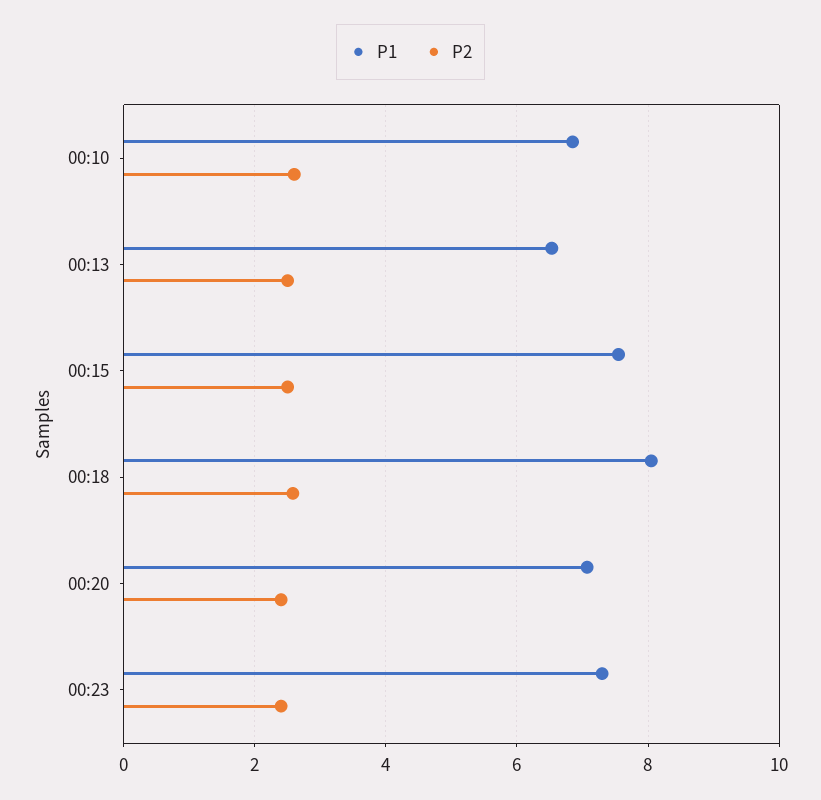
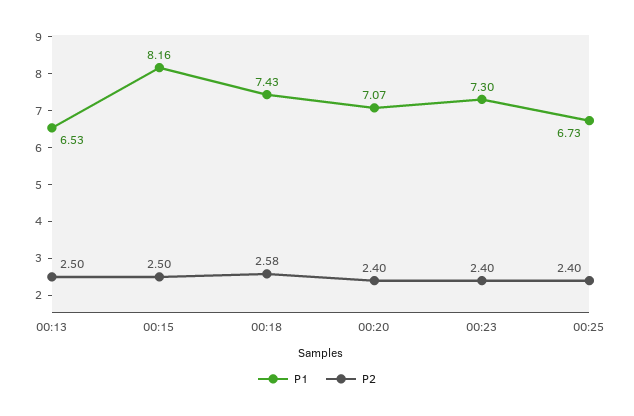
P1, 00:10: 6.8 -> none
P2, 00:10: 2.6 -> none
P1, 00:15: 7.6 -> 8.16
P1, 00:18: 8 -> 7.43
P1, 00:25: none -> 6.73
P2, 00:25: none -> 2.4

